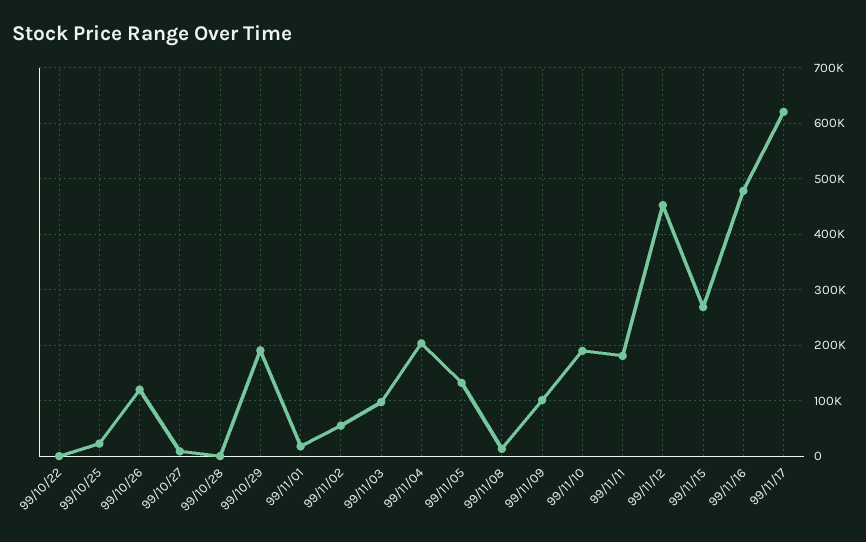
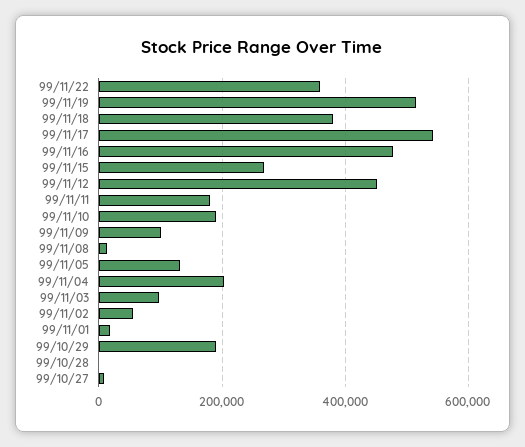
99/10/22: 0 -> none
99/10/25: 20000 -> none
99/10/26: 120000 -> none
99/11/17: 620000 -> 540000
99/11/22: none -> 360000
99/11/19: none -> 520000
99/11/18: none -> 380000

